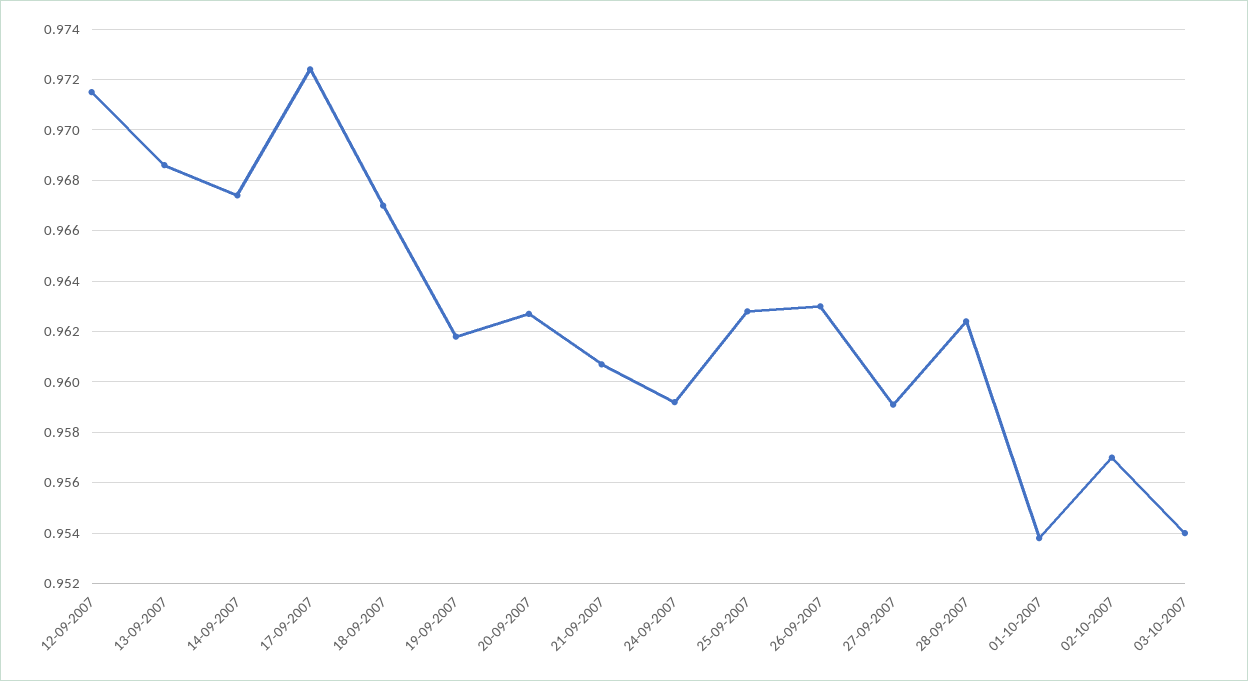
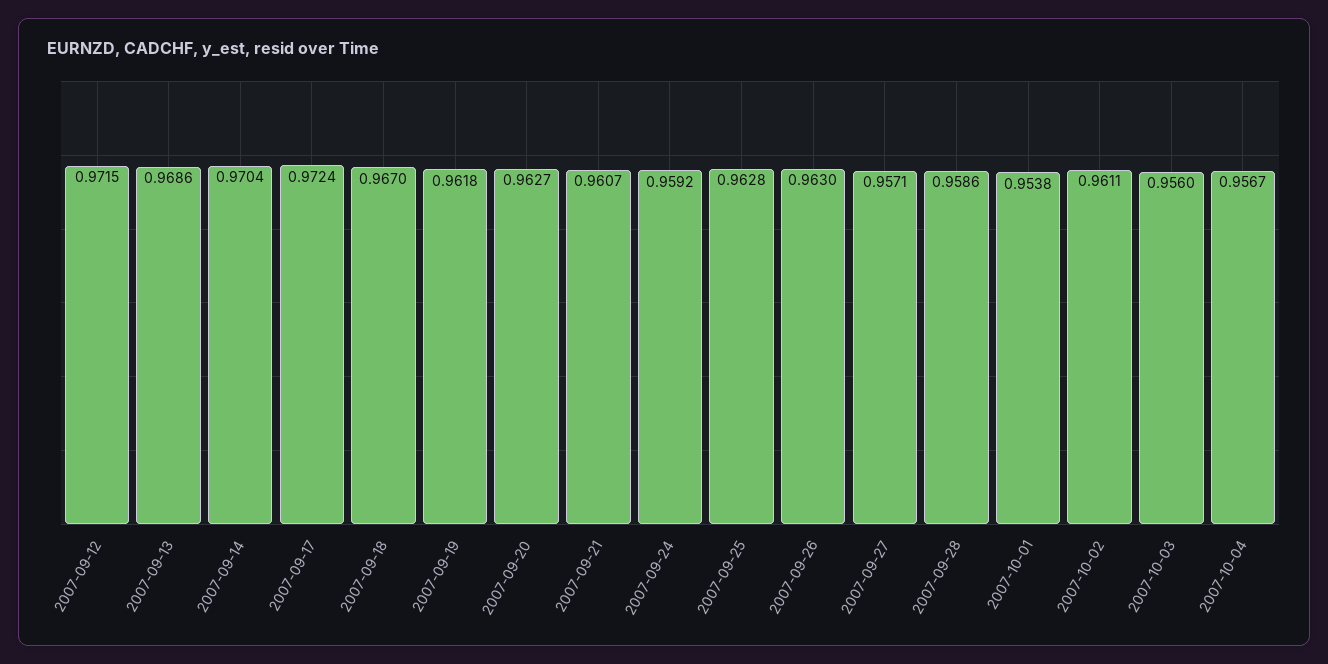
14-09-2007: 0.9675 -> 0.9704
27-09-2007: 0.959 -> 0.9571
28-09-2007: 0.9625 -> 0.9586
02-10-2007: 0.957 -> 0.9611
03-10-2007: 0.954 -> 0.956
2007-10-04: none -> 0.9567

